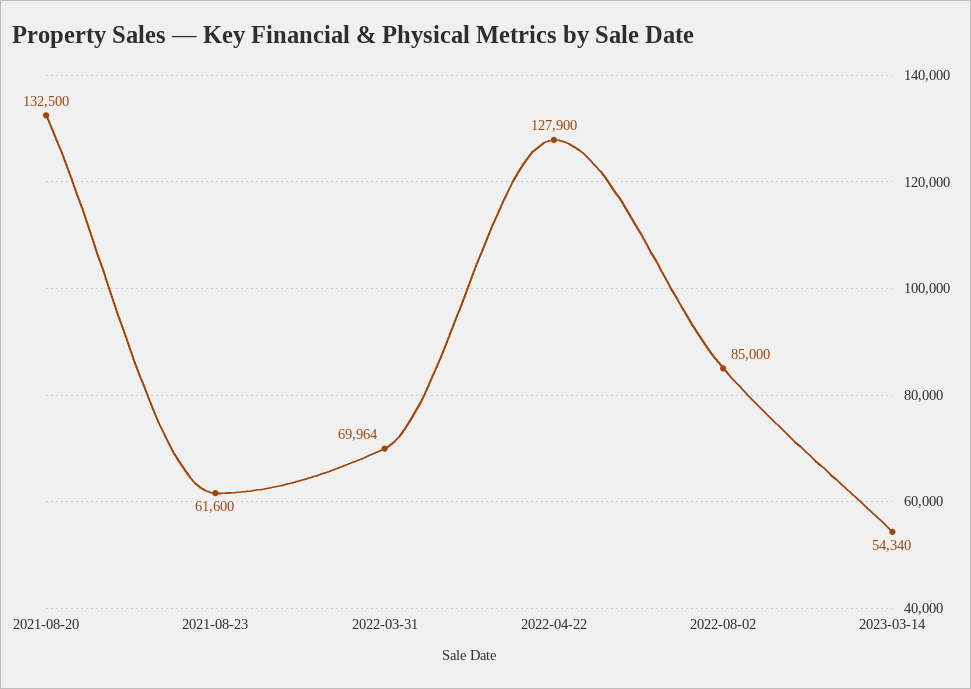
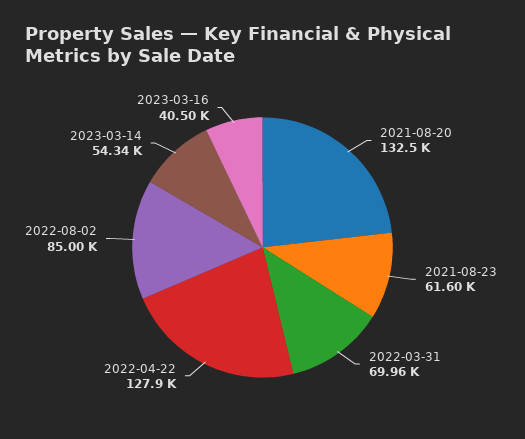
2023-03-16: none -> 40500

